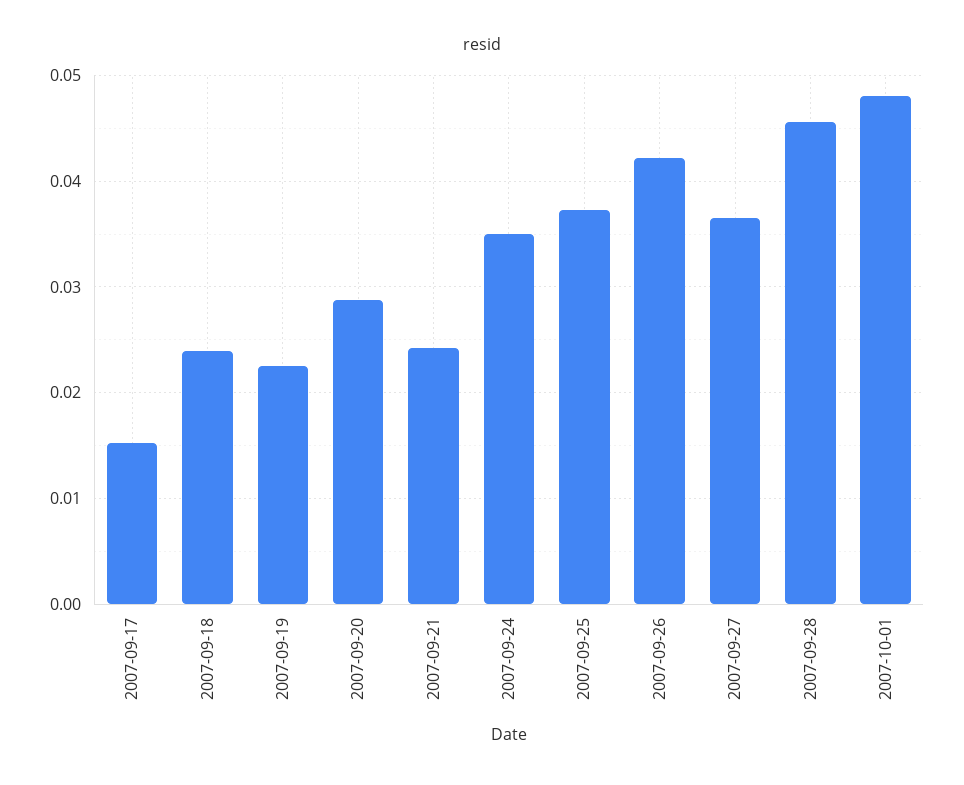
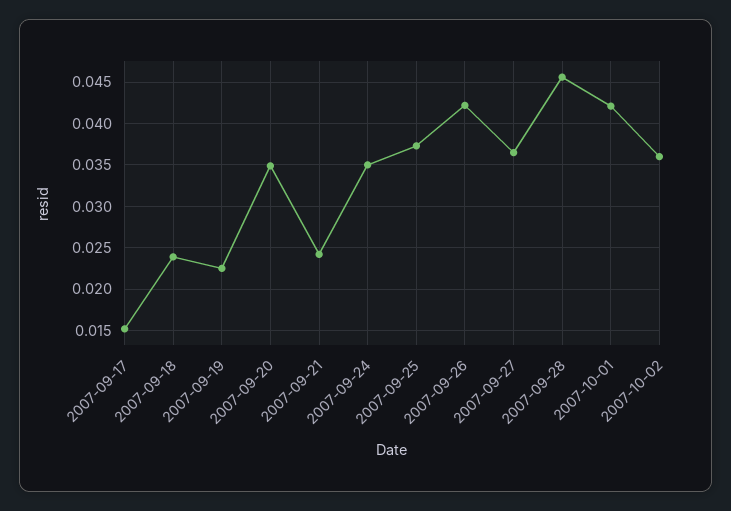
2007-09-20: 0.029 -> 0.035
2007-10-01: 0.048 -> 0.042
2007-10-02: none -> 0.036

